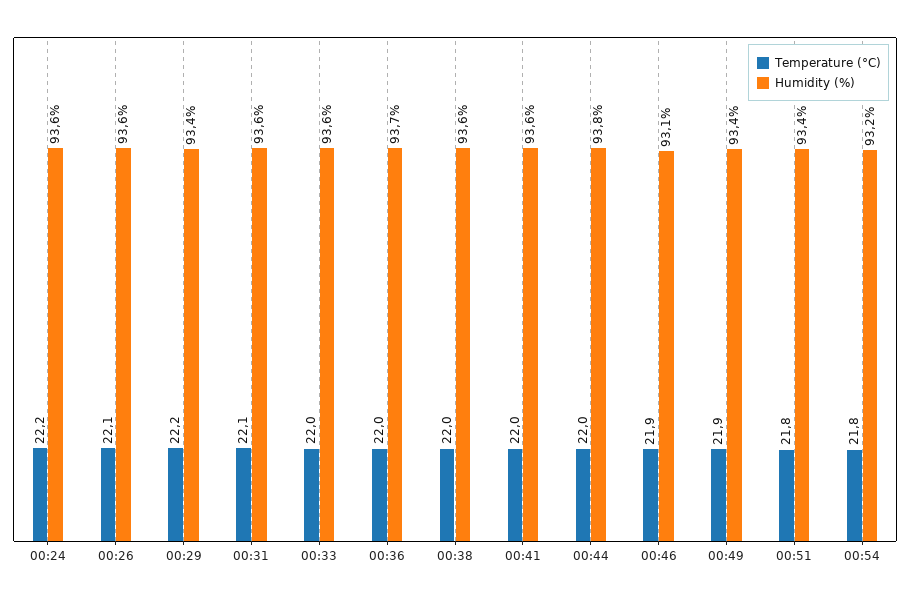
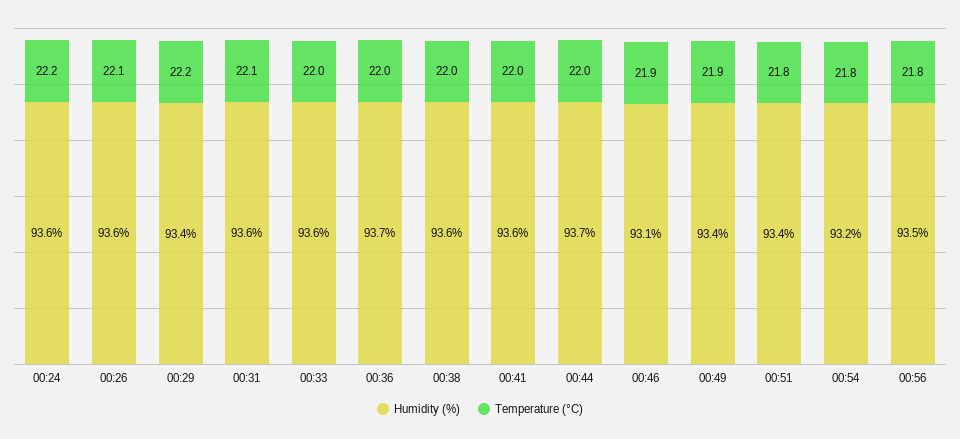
Humidity (%), 00:44: 93.8 -> 93.7
Humidity (%), 00:56: none -> 93.5
Temperature (°C), 00:56: none -> 21.8

